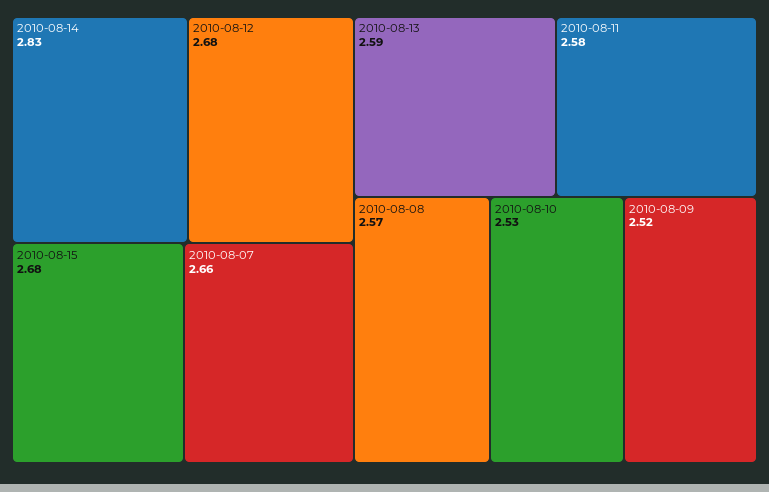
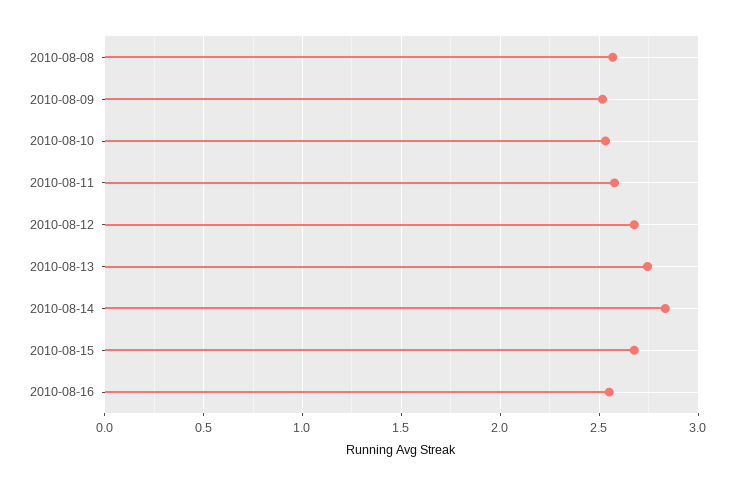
2010-08-07: 2.66 -> none
2010-08-13: 2.59 -> 2.75
2010-08-16: none -> 2.55

